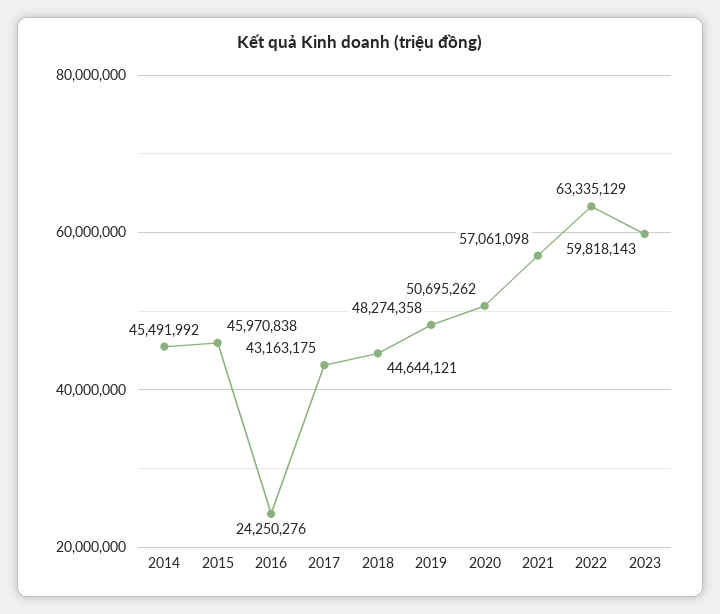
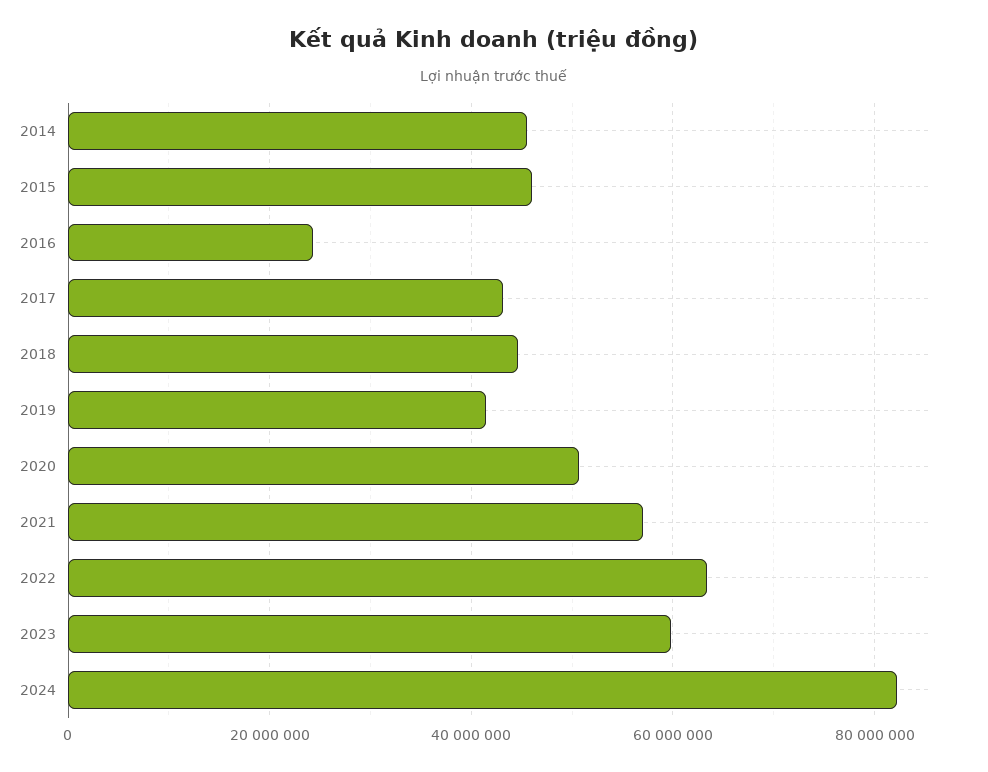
2019: 48274358 -> 42000000
2024: none -> 82000000

